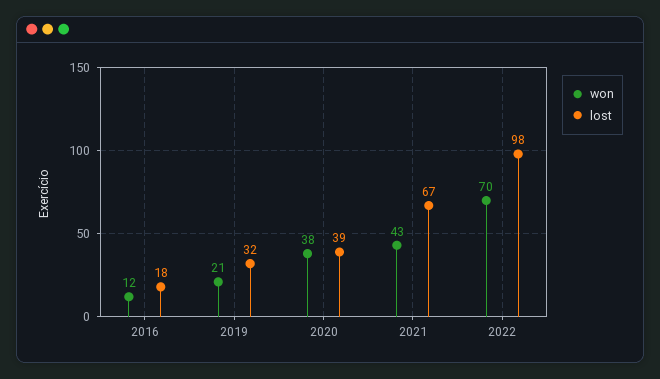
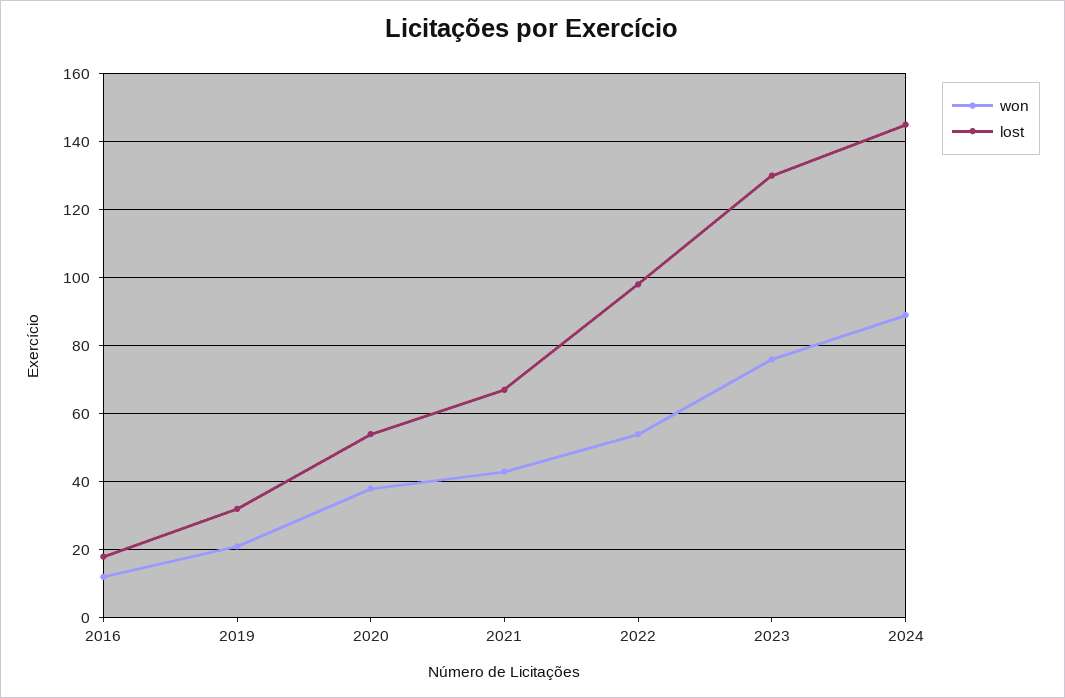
lost, 2020: 39 -> 55
won, 2022: 70 -> 55
won, 2023: none -> 75
lost, 2023: none -> 130
won, 2024: none -> 90
lost, 2024: none -> 145

